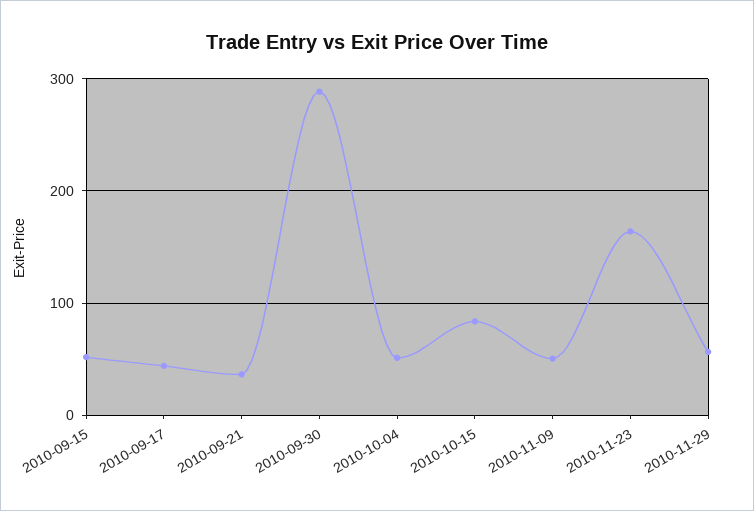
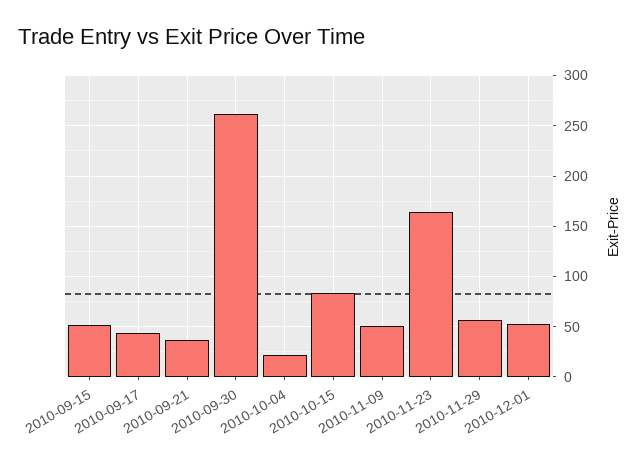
2010-09-30: 290 -> 260
2010-10-04: 50 -> 20
2010-12-01: none -> 50

